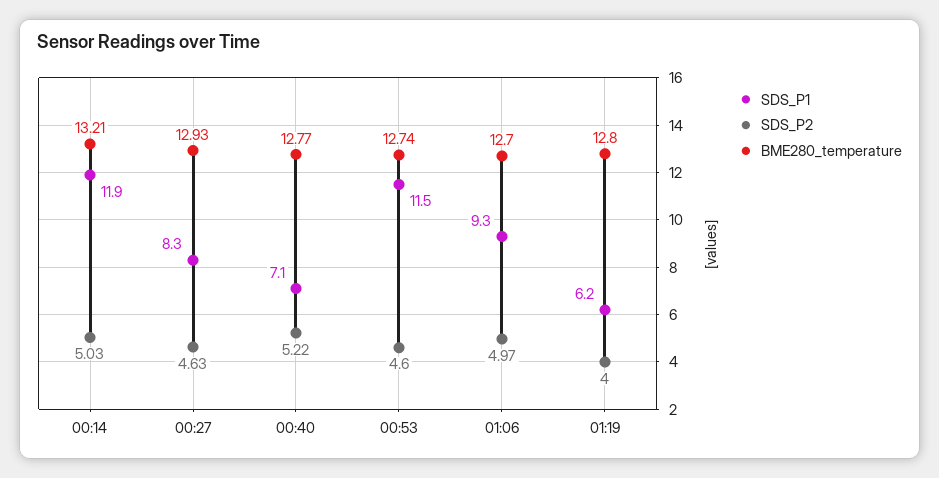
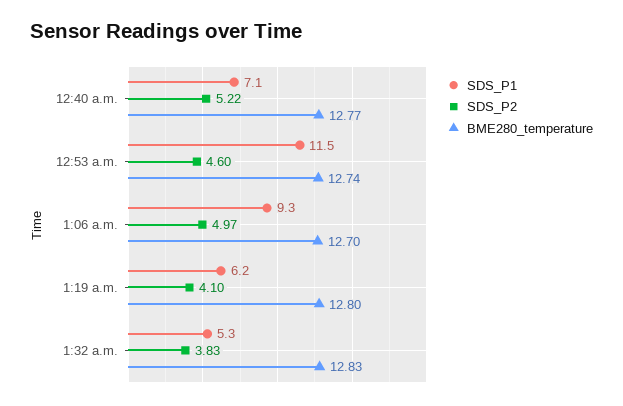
SDS_P1, 00:14: 11.9 -> none
SDS_P2, 00:14: 5.03 -> none
BME280_temperature, 00:14: 13.21 -> none
SDS_P1, 00:27: 8.3 -> none
SDS_P2, 00:27: 4.63 -> none
BME280_temperature, 00:27: 12.93 -> none
SDS_P2, 01:19: 4 -> 4.1
SDS_P1, 1:32 a.m.: none -> 5.3
SDS_P2, 1:32 a.m.: none -> 3.83
BME280_temperature, 1:32 a.m.: none -> 12.83

